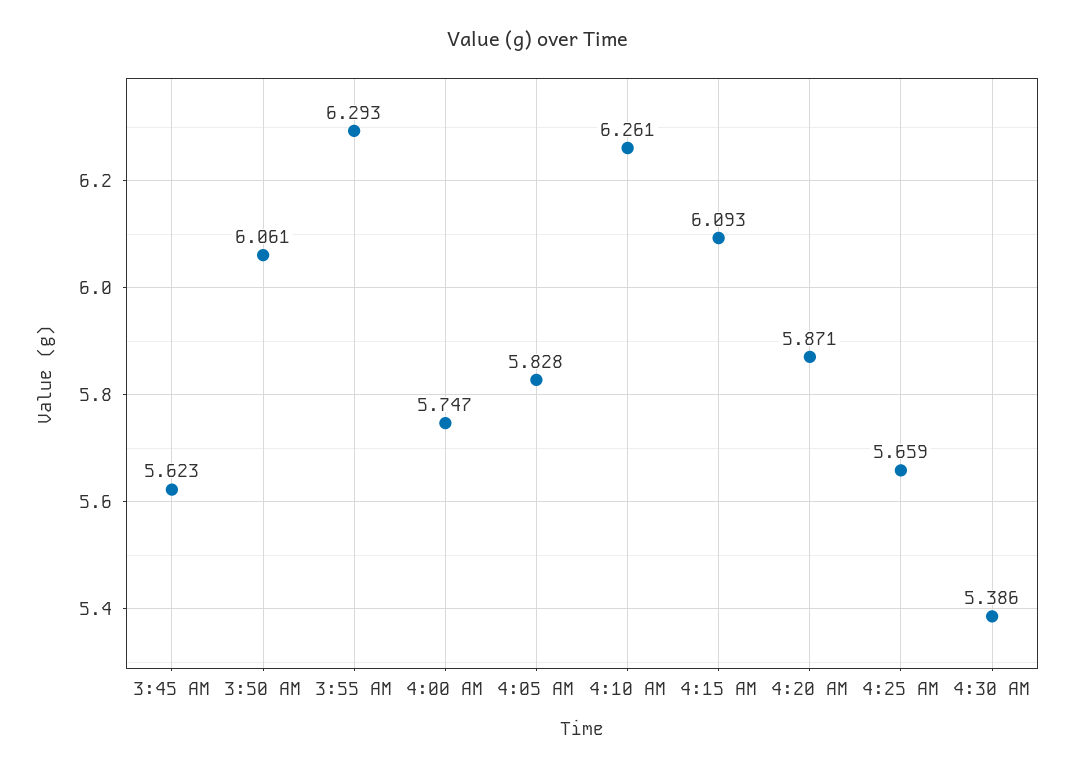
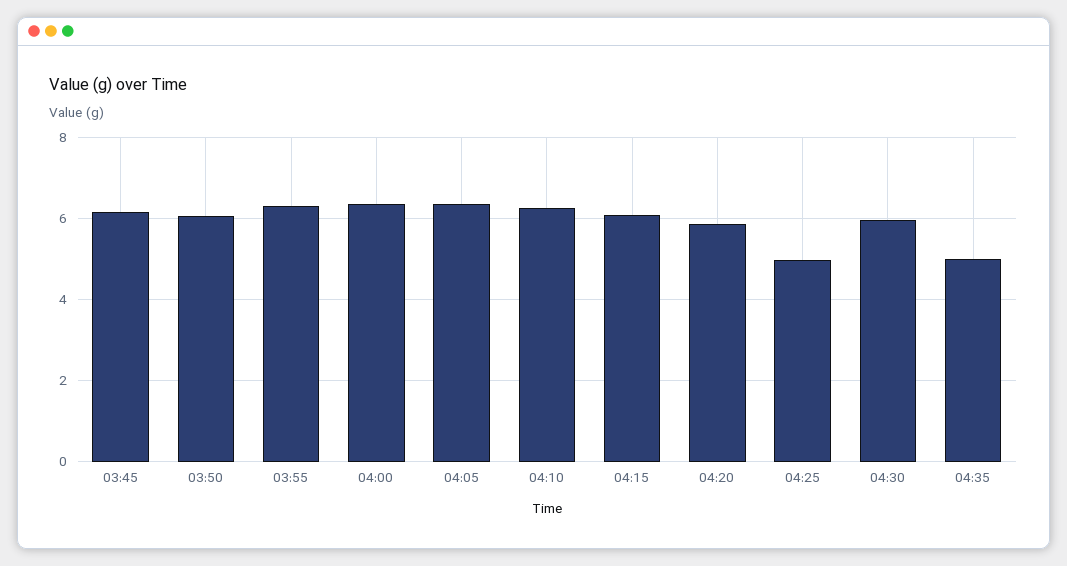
3:45 AM: 5.623 -> 6.2
4:00 AM: 5.747 -> 6.4
4:05 AM: 5.828 -> 6.4
4:25 AM: 5.659 -> 5
4:30 AM: 5.386 -> 6
04:35: none -> 5

